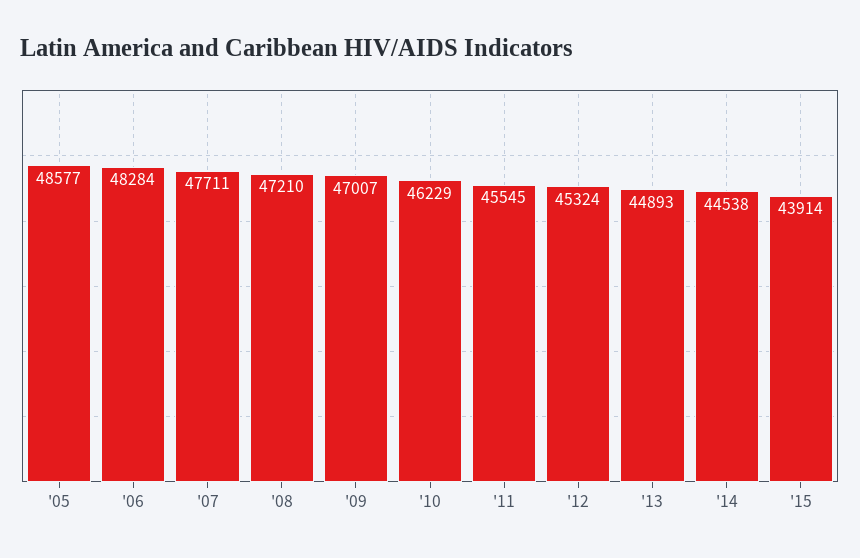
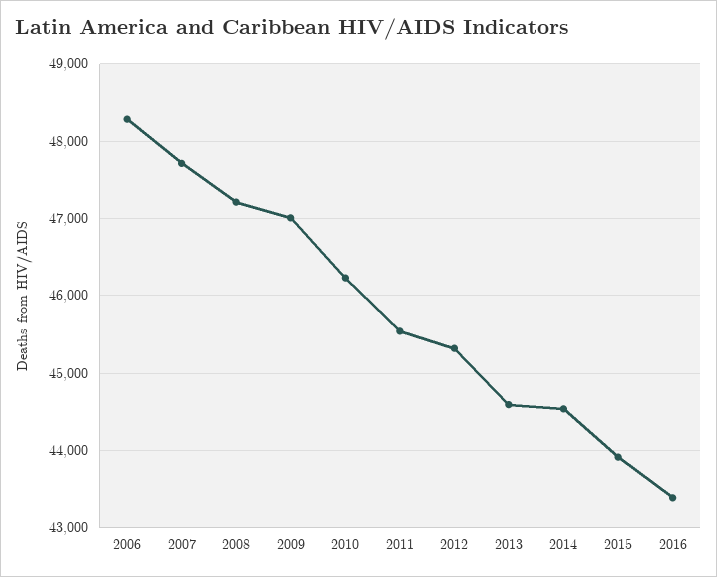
'05: 48577 -> none
'13: 44893 -> 44600
2016: none -> 43400

